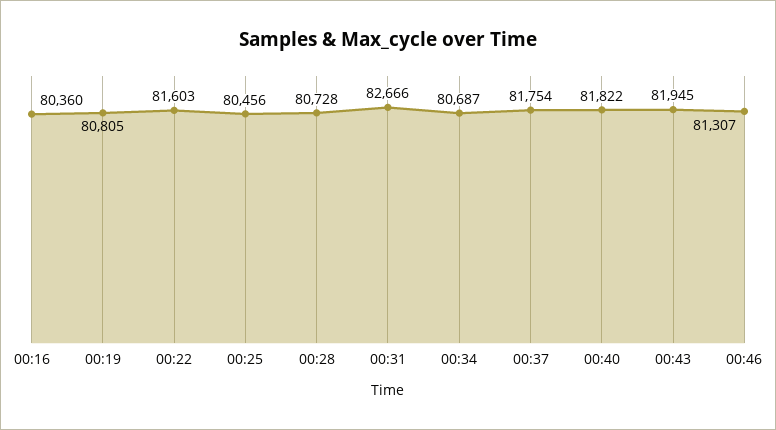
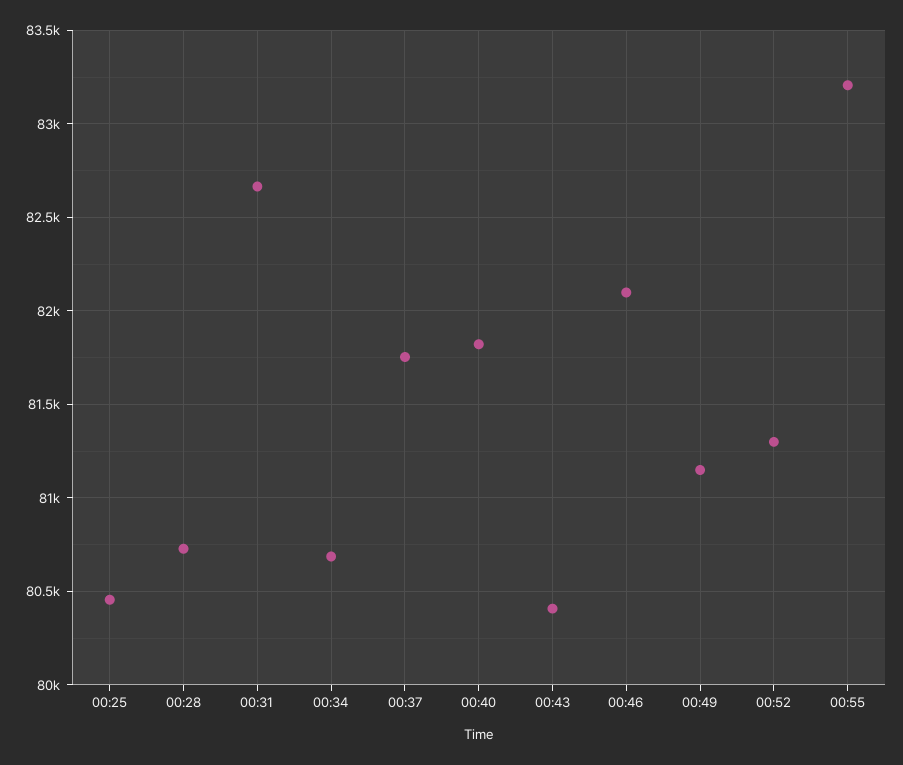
00:16: 80360 -> none
00:19: 80805 -> none
00:22: 81603 -> none
00:43: 81945 -> 80400
00:46: 81307 -> 82100
00:49: none -> 81150
00:52: none -> 81300
00:55: none -> 83200

